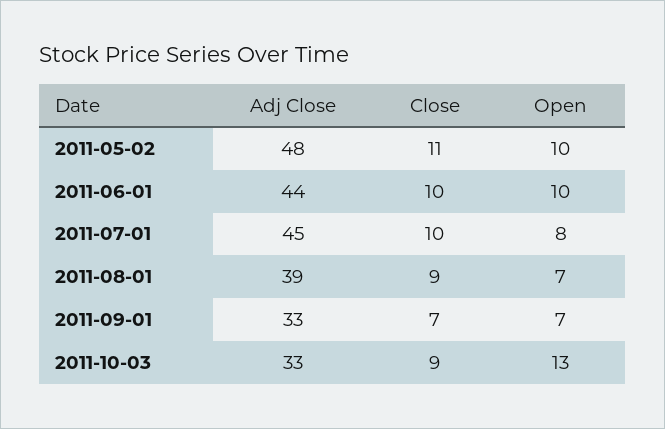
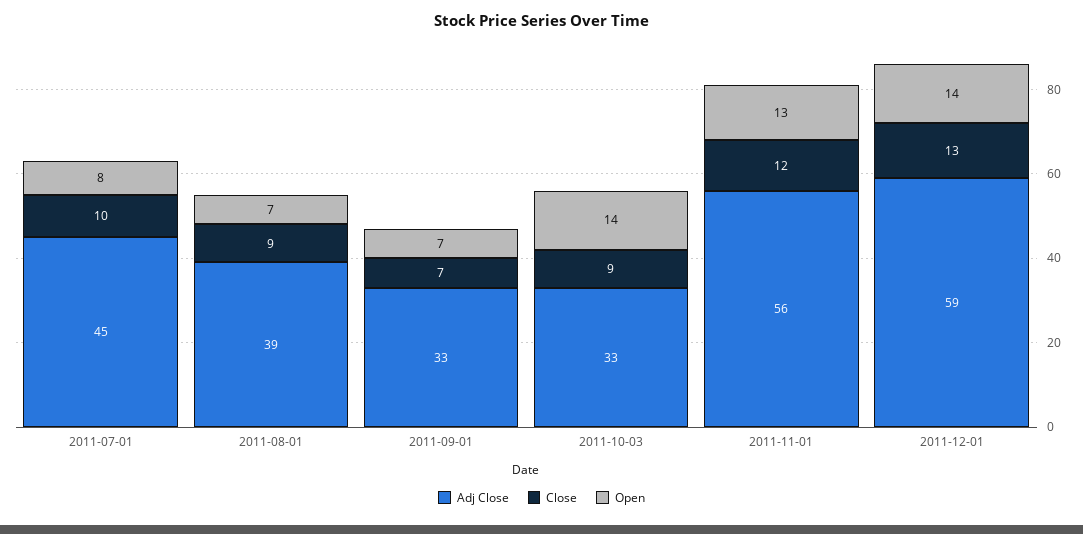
Adj Close, 2011-05-02: 48 -> none
Close, 2011-05-02: 11 -> none
Open, 2011-05-02: 10 -> none
Adj Close, 2011-06-01: 44 -> none
Close, 2011-06-01: 10 -> none
Open, 2011-06-01: 10 -> none
Open, 2011-10-03: 13 -> 14
Adj Close, 2011-11-01: none -> 56
Close, 2011-11-01: none -> 12
Open, 2011-11-01: none -> 13
Adj Close, 2011-12-01: none -> 59
Close, 2011-12-01: none -> 13
Open, 2011-12-01: none -> 14

